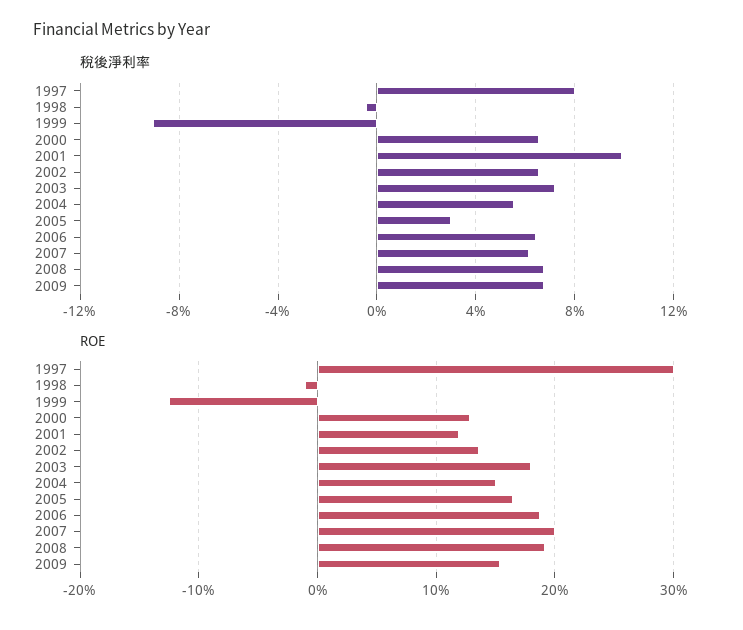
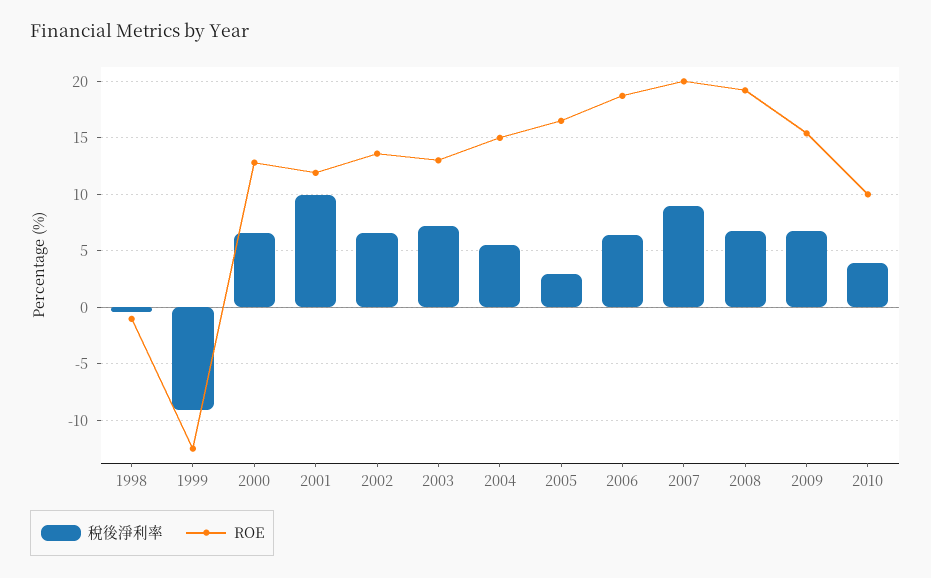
稅後淨利率, 1997: 8 -> none
稅後淨利率, 2007: 6 -> 9
ROE, 1997: 30 -> none
ROE, 2003: 18 -> 13
稅後淨利率, 2010: none -> 4
ROE, 2010: none -> 10

